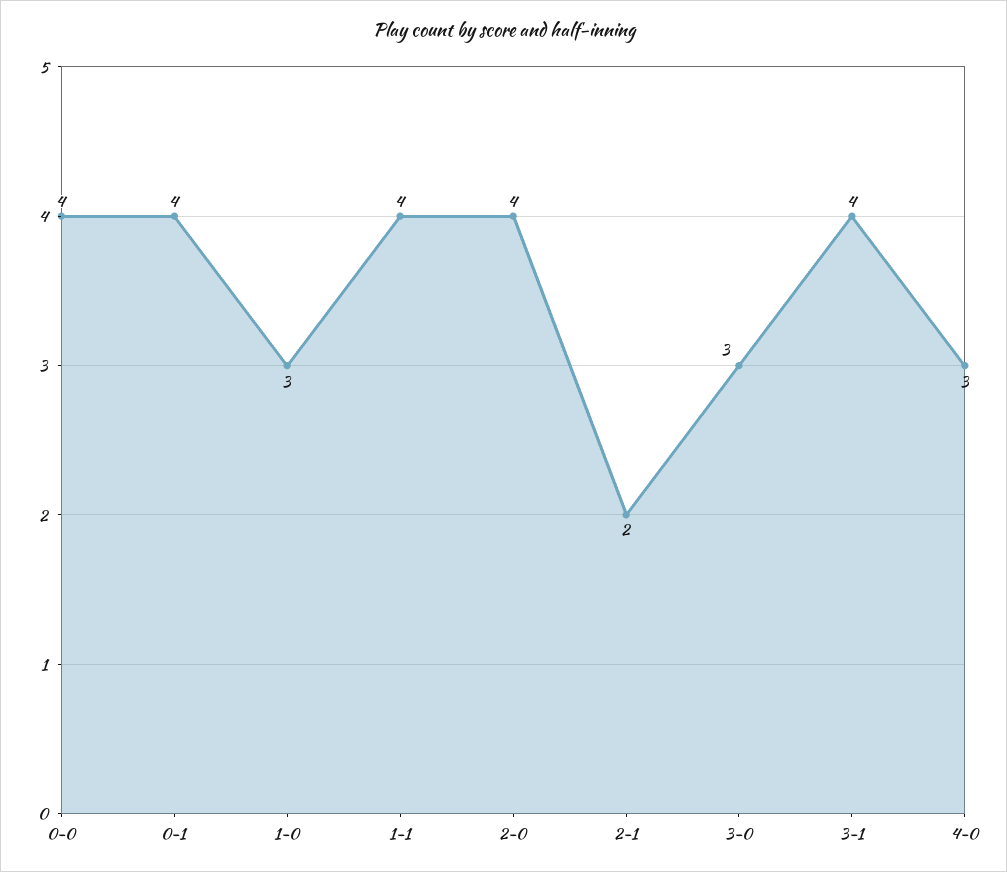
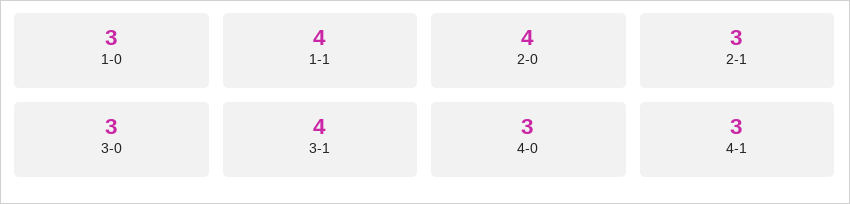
0-0: 4 -> none
0-1: 4 -> none
2-1: 2 -> 3
4-1: none -> 3

